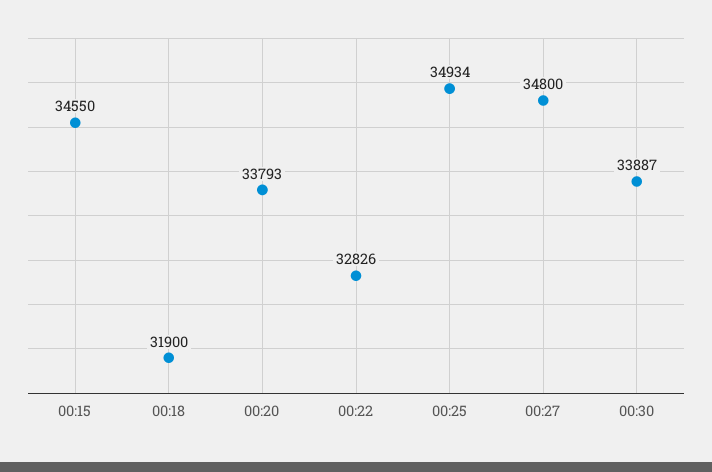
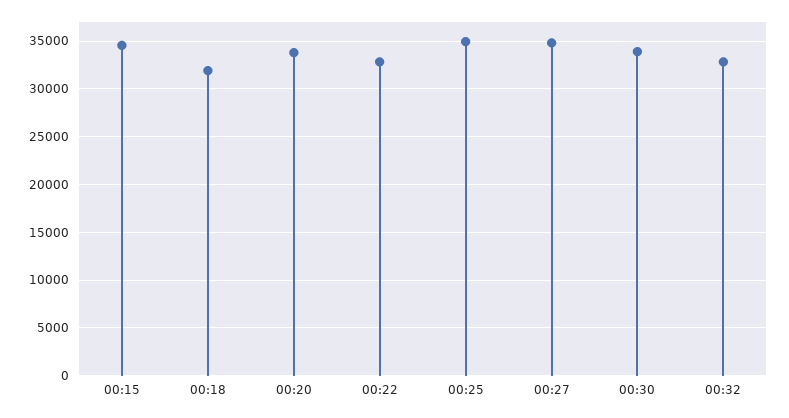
00:32: none -> 33000

